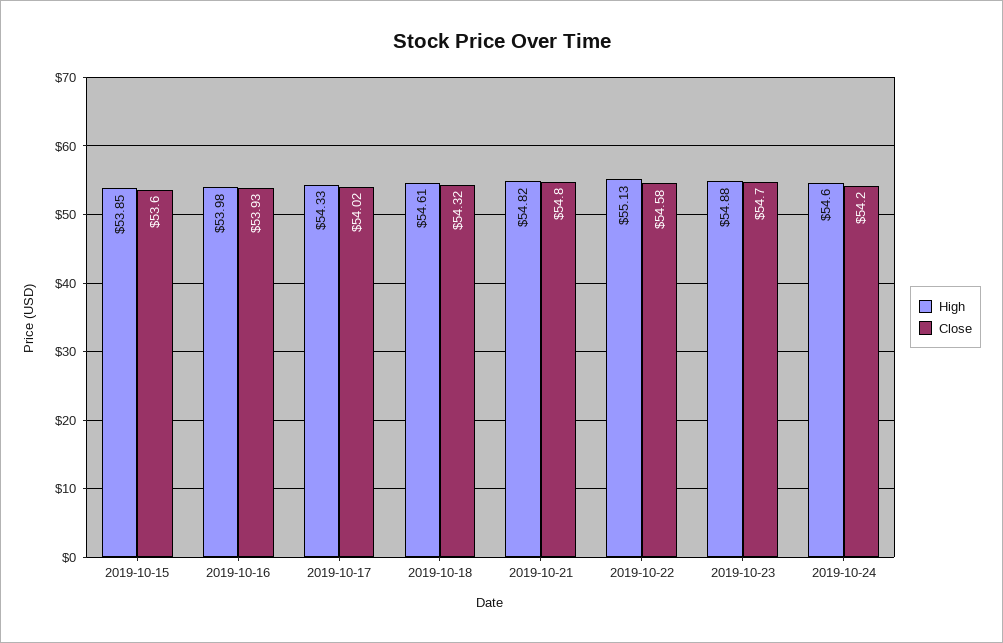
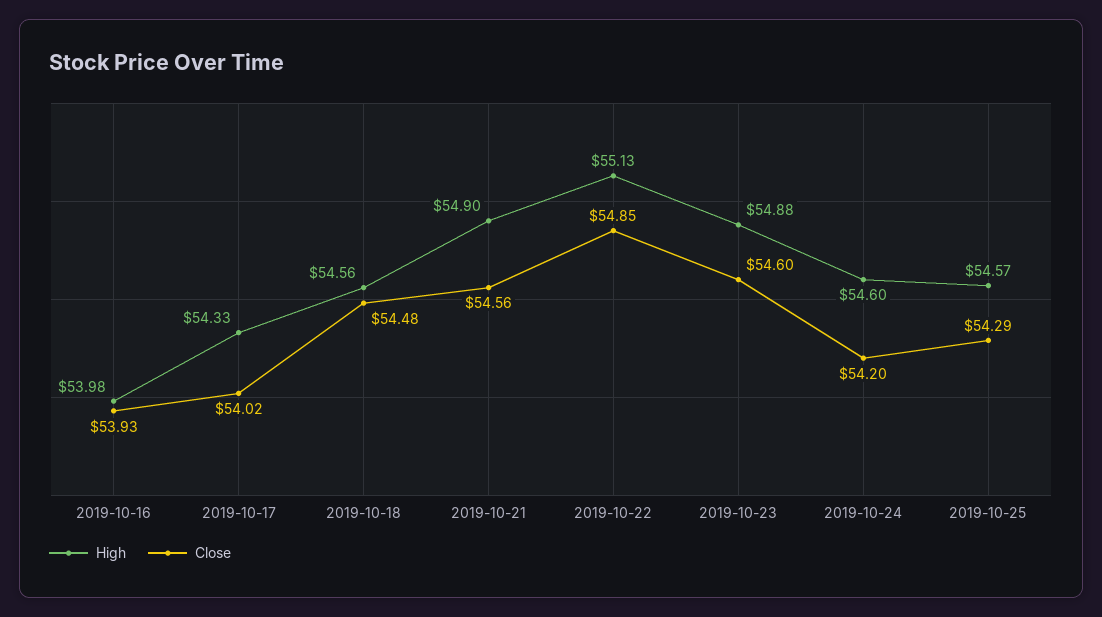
High, 2019-10-15: 53.85 -> none
Close, 2019-10-15: 53.6 -> none
High, 2019-10-18: 54.61 -> 54.56
Close, 2019-10-18: 54.32 -> 54.48
High, 2019-10-21: 54.82 -> 54.9
Close, 2019-10-21: 54.8 -> 54.56
Close, 2019-10-22: 54.58 -> 54.85
Close, 2019-10-23: 54.7 -> 54.6
High, 2019-10-25: none -> 54.57
Close, 2019-10-25: none -> 54.29

